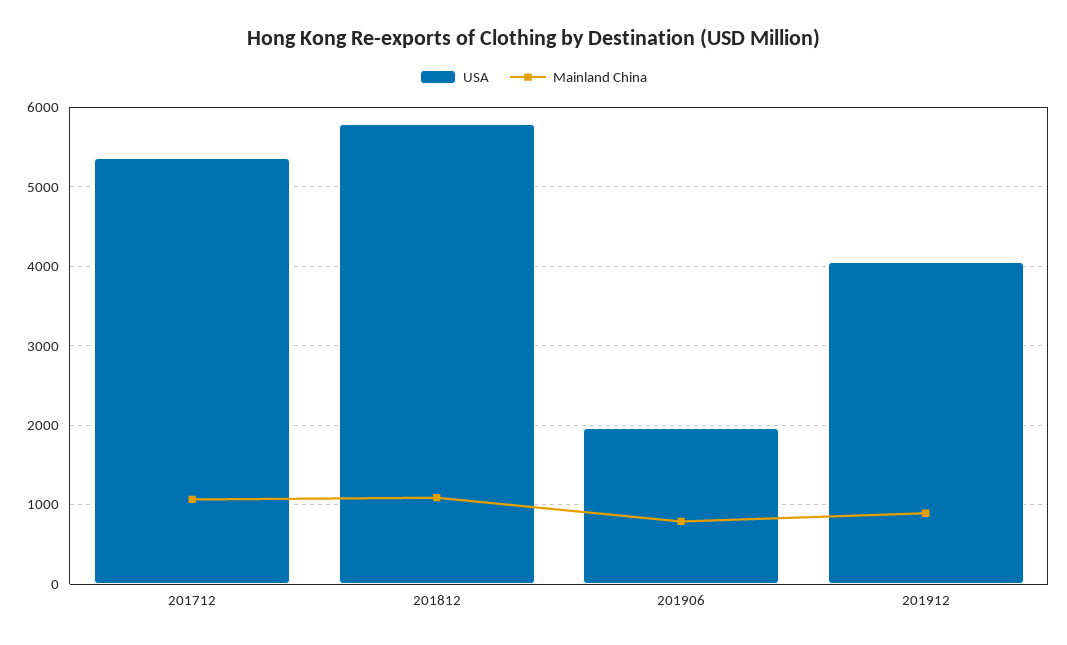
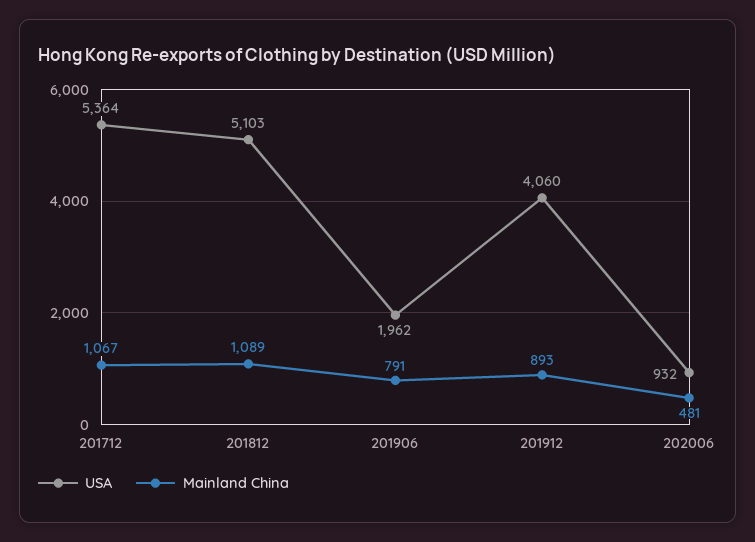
USA, 201812: 5800 -> 5103
USA, 202006: none -> 932
Mainland China, 202006: none -> 481

